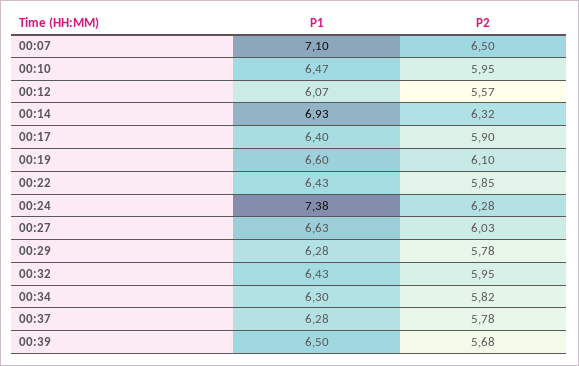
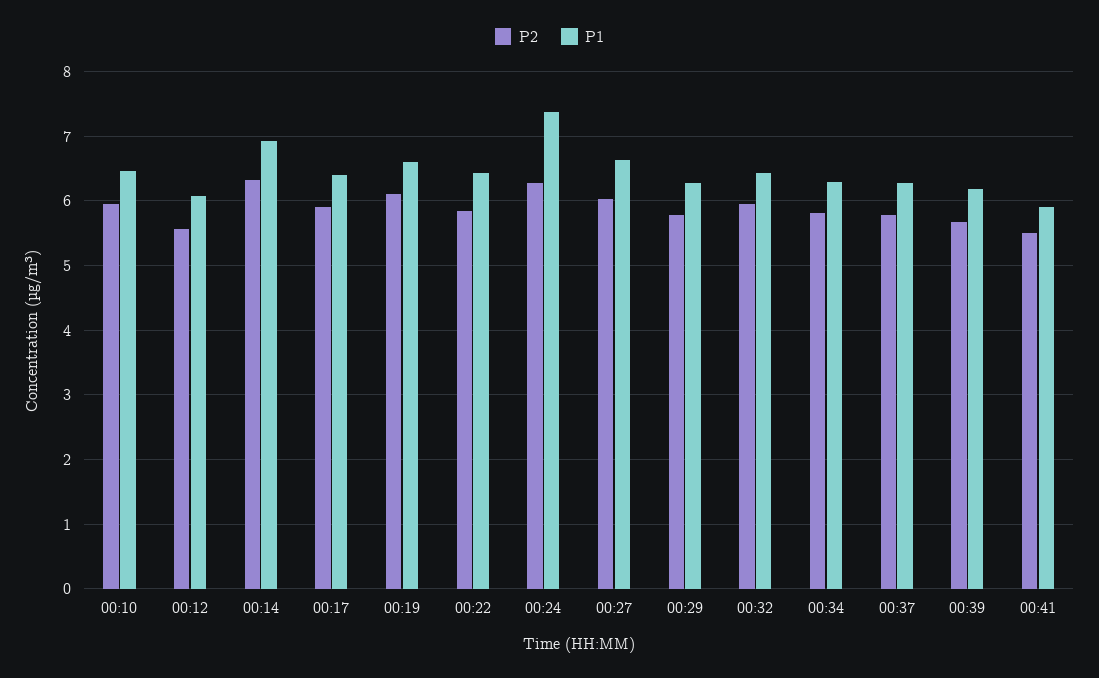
P1, 00:07: 7.1 -> none
P2, 00:07: 6.5 -> none
P1, 00:39: 6.5 -> 6.2
P2, 00:41: none -> 5.5
P1, 00:41: none -> 5.9

